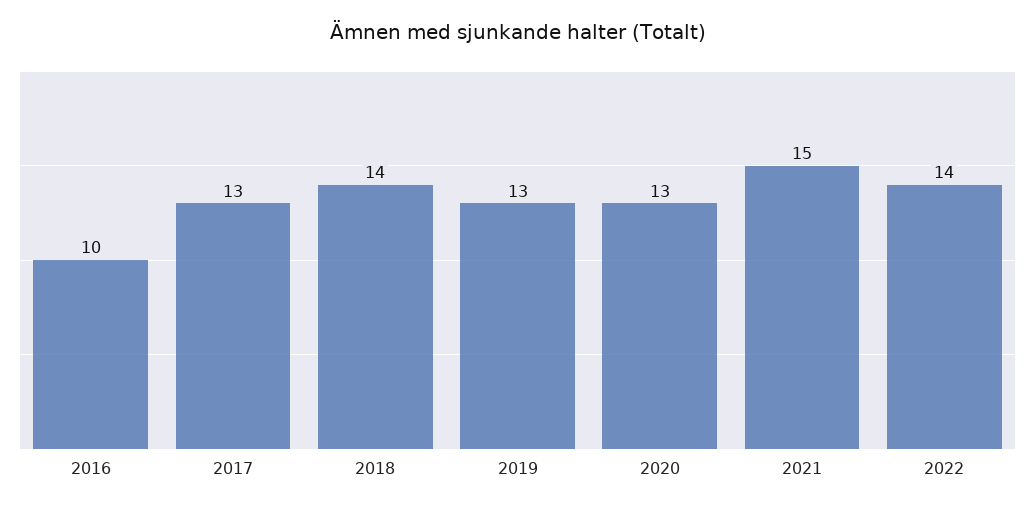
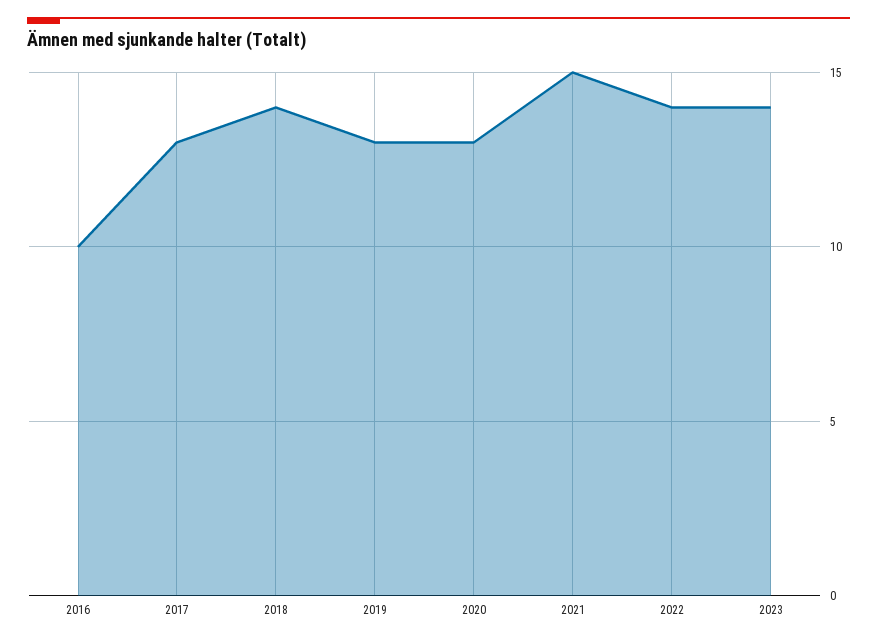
2023: none -> 14

